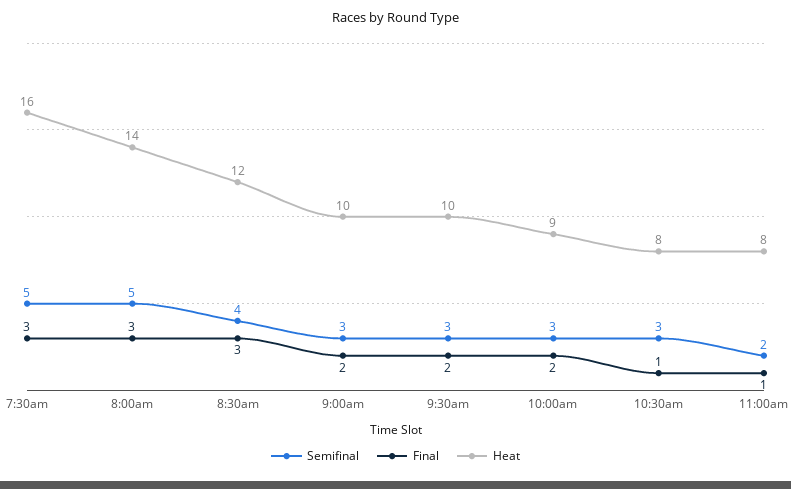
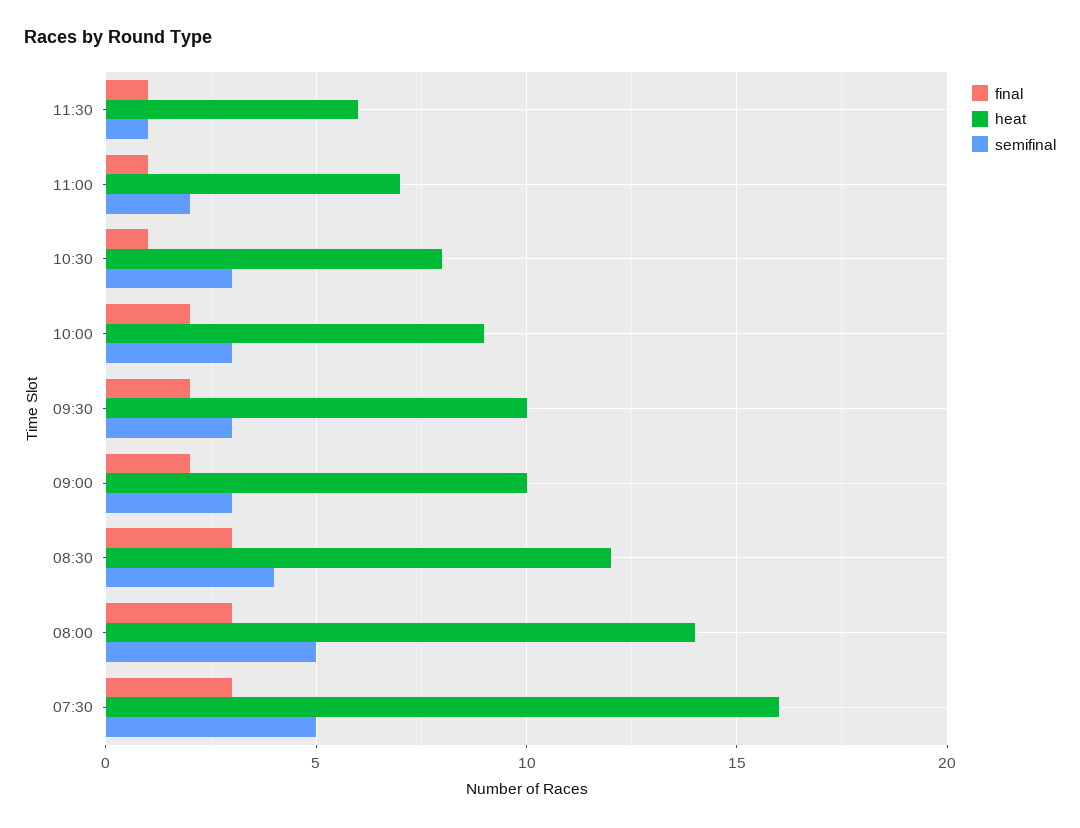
Heat, 11:00am: 8 -> 7
Final, 11:30: none -> 1
Heat, 11:30: none -> 6
Semifinal, 11:30: none -> 1

